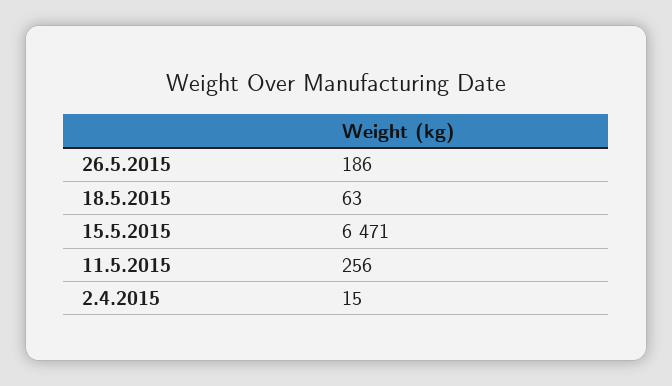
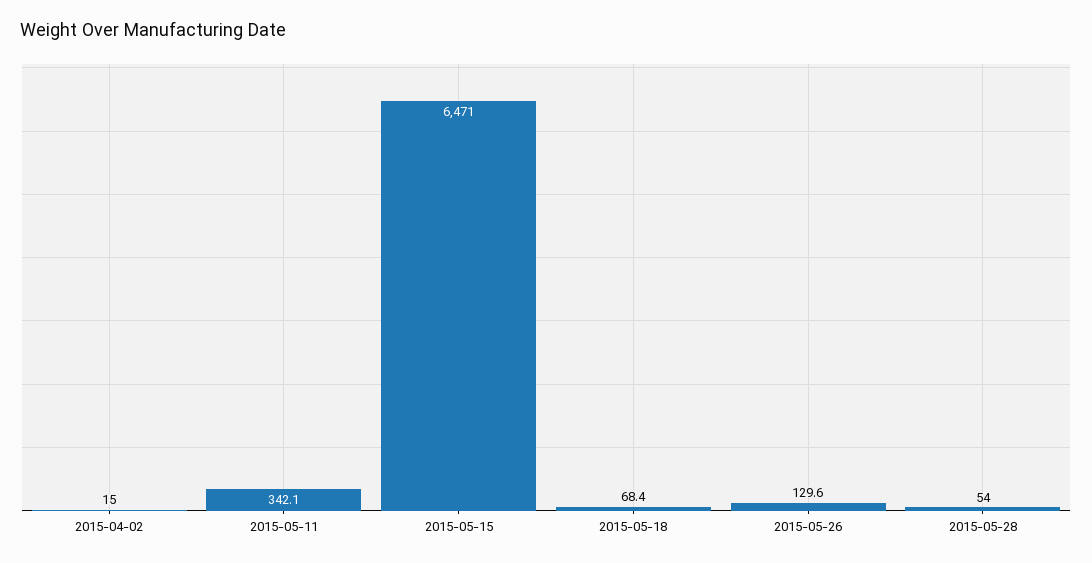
26.5.2015: 186 -> 129.6
18.5.2015: 63 -> 68.4
11.5.2015: 256 -> 342.1
2015-05-28: none -> 54

